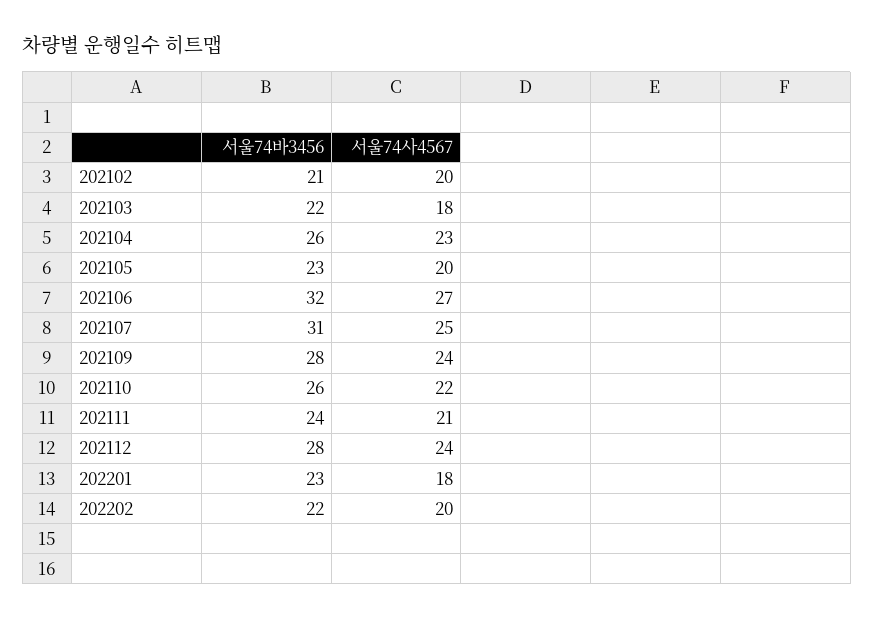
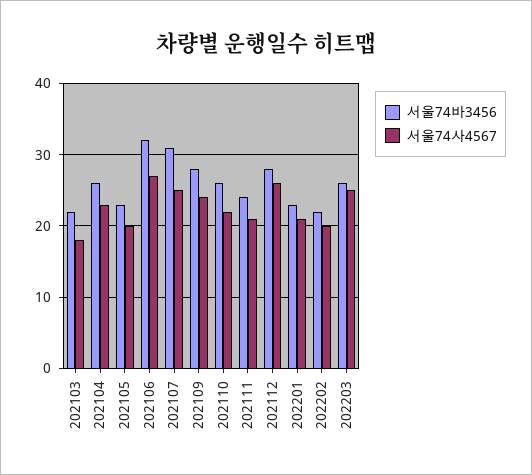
서울74바3456, 202102: 21 -> none
서울74사4567, 202102: 20 -> none
서울74사4567, 202112: 24 -> 26
서울74사4567, 202201: 18 -> 21
서울74바3456, 202203: none -> 26
서울74사4567, 202203: none -> 25

